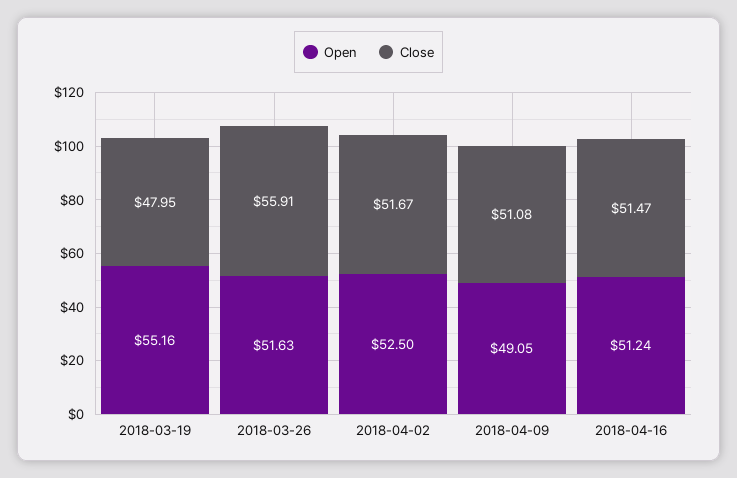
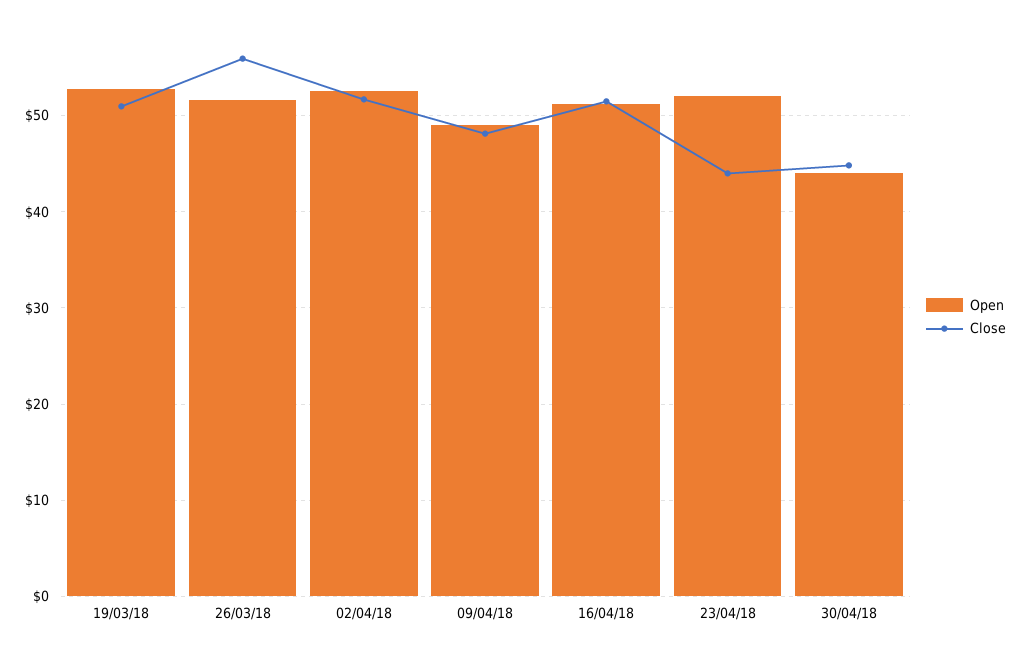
Open, 2018-03-19: 55.16 -> 53
Close, 2018-03-19: 47.95 -> 51
Close, 2018-04-09: 51.08 -> 48
Open, 23/04/18: none -> 52
Close, 23/04/18: none -> 44
Open, 30/04/18: none -> 44
Close, 30/04/18: none -> 45

